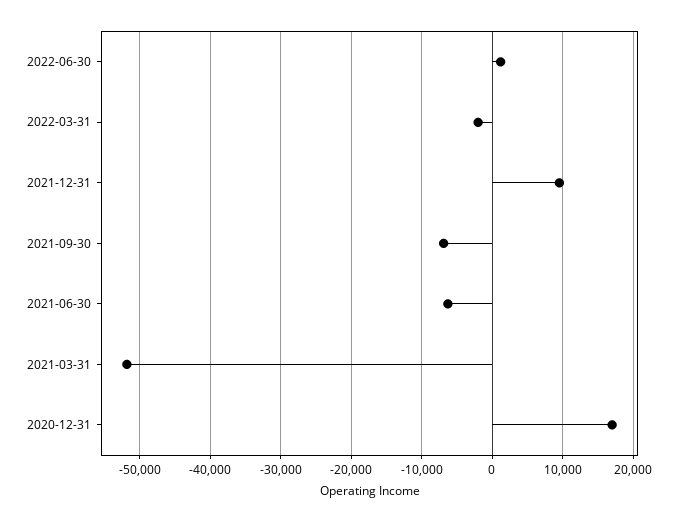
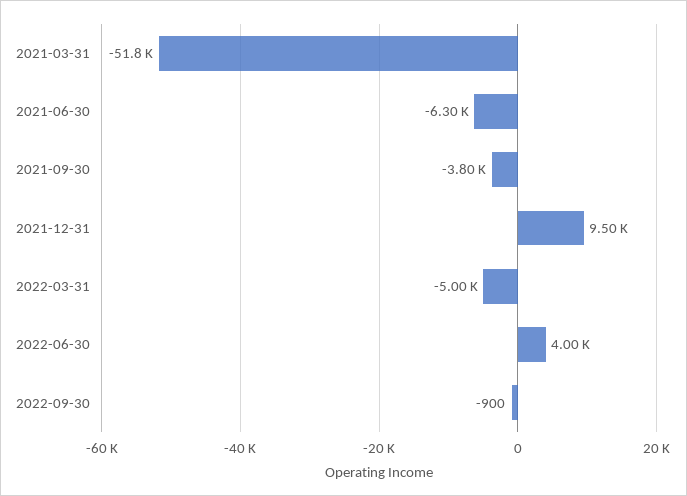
2022-06-30: 1000 -> 4000
2022-03-31: -2000 -> -5000
2021-09-30: -7000 -> -3800
2020-12-31: 17000 -> none
2022-09-30: none -> -900

